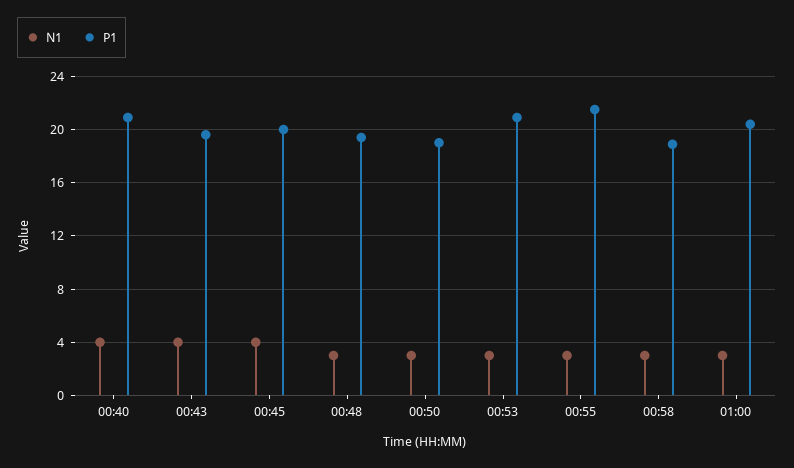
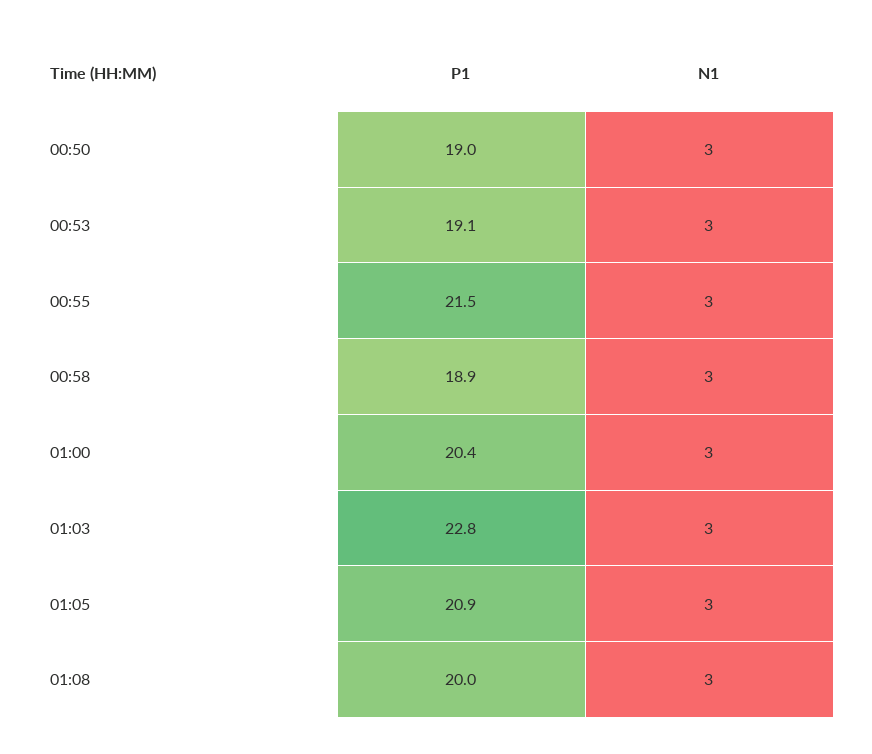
N1, 00:40: 4 -> none
P1, 00:40: 21 -> none
N1, 00:43: 4 -> none
P1, 00:43: 19.5 -> none
N1, 00:45: 4 -> none
P1, 00:45: 20 -> none
N1, 00:48: 3 -> none
P1, 00:48: 19.5 -> none
P1, 00:53: 21 -> 19.1
P1, 01:03: none -> 22.8
N1, 01:03: none -> 3
P1, 01:05: none -> 20.9
N1, 01:05: none -> 3
P1, 01:08: none -> 20
N1, 01:08: none -> 3

